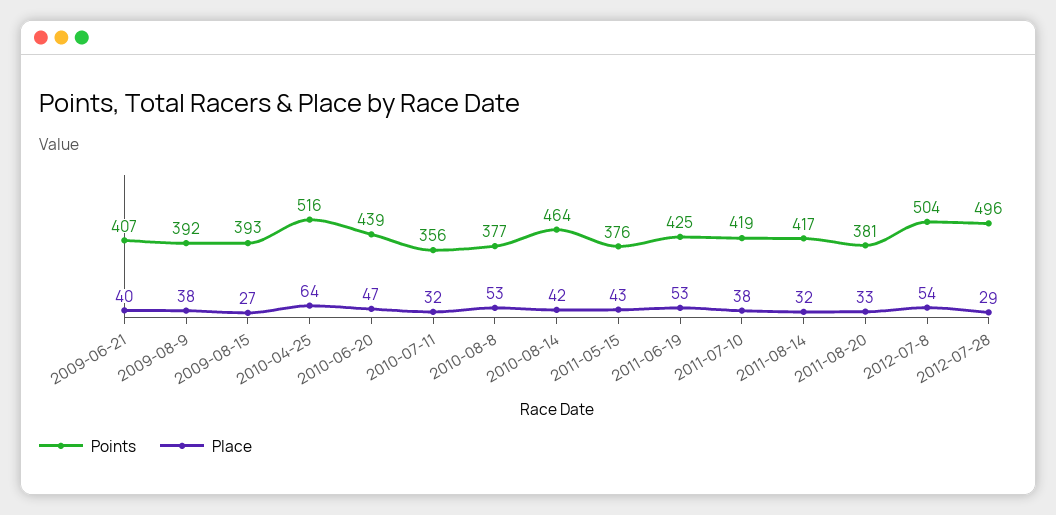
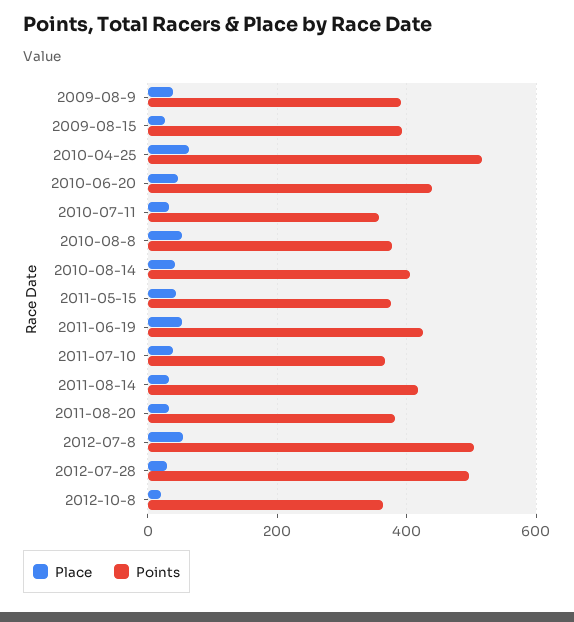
Points, 2009-06-21: 407 -> none
Place, 2009-06-21: 40 -> none
Points, 2010-08-14: 464 -> 400
Points, 2011-07-10: 419 -> 360
Place, 2012-10-8: none -> 20
Points, 2012-10-8: none -> 360

